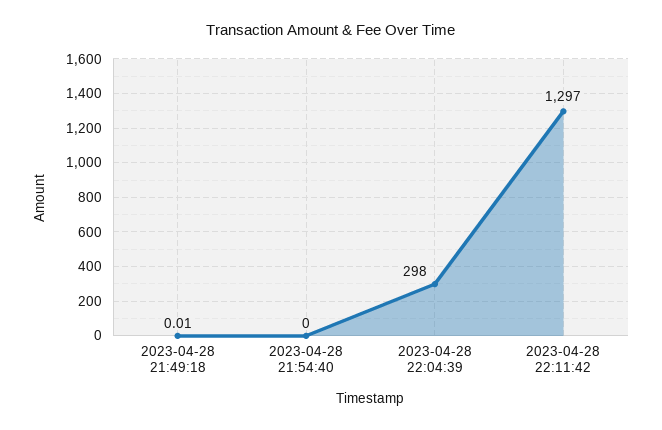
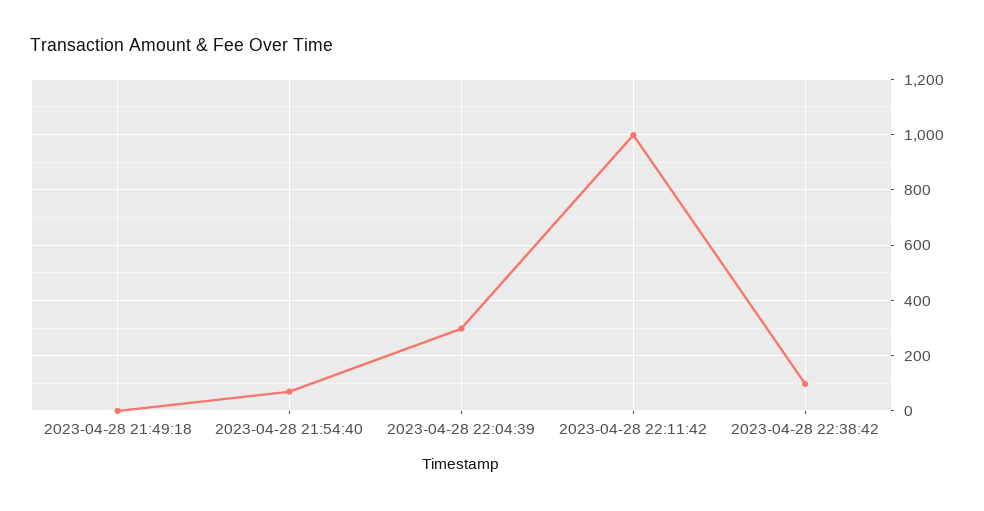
2023-04-28 21:54:40: 0 -> 75
2023-04-28 22:11:42: 1297 -> 1000
2023-04-28 22:38:42: none -> 100

